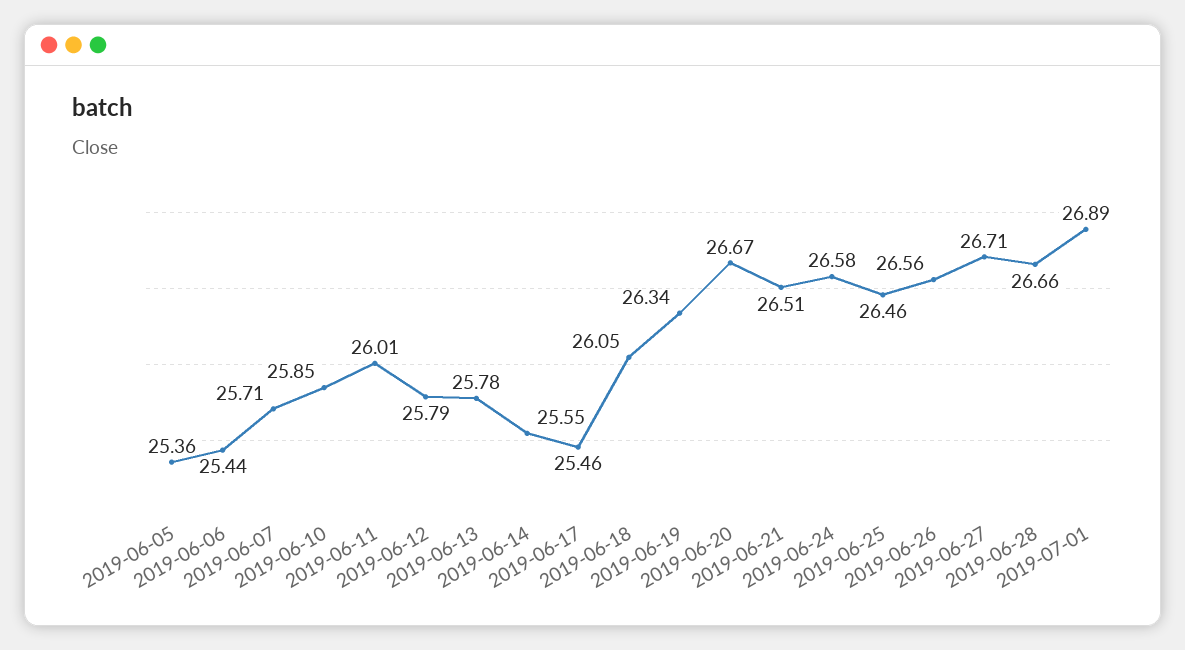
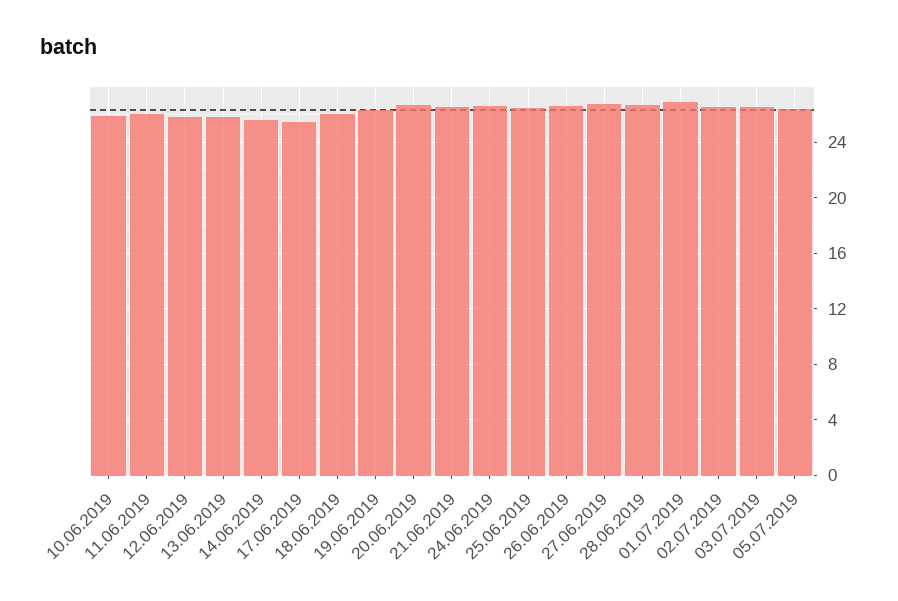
2019-06-05: 25.36 -> none
2019-06-06: 25.44 -> none
2019-06-07: 25.71 -> none
02.07.2019: none -> 26.5
03.07.2019: none -> 26.5
05.07.2019: none -> 26.5

